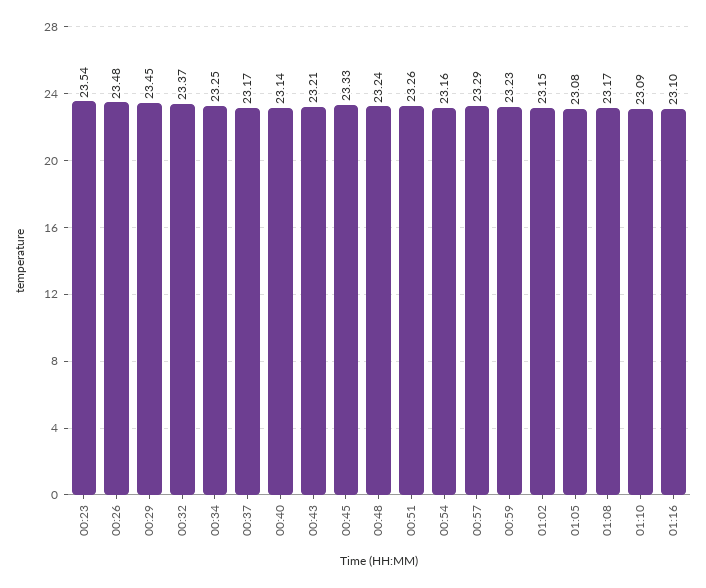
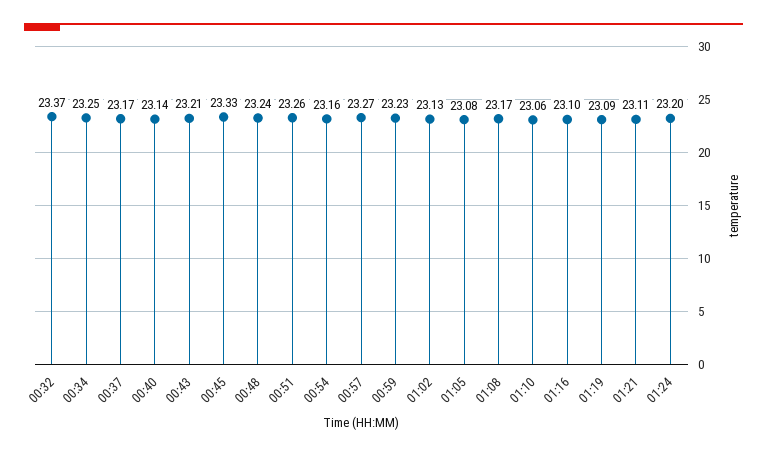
00:23: 23.54 -> none
00:26: 23.48 -> none
00:29: 23.45 -> none
00:57: 23.29 -> 23.27
01:02: 23.15 -> 23.13
01:10: 23.09 -> 23.06
01:19: none -> 23.09
01:21: none -> 23.11
01:24: none -> 23.2

